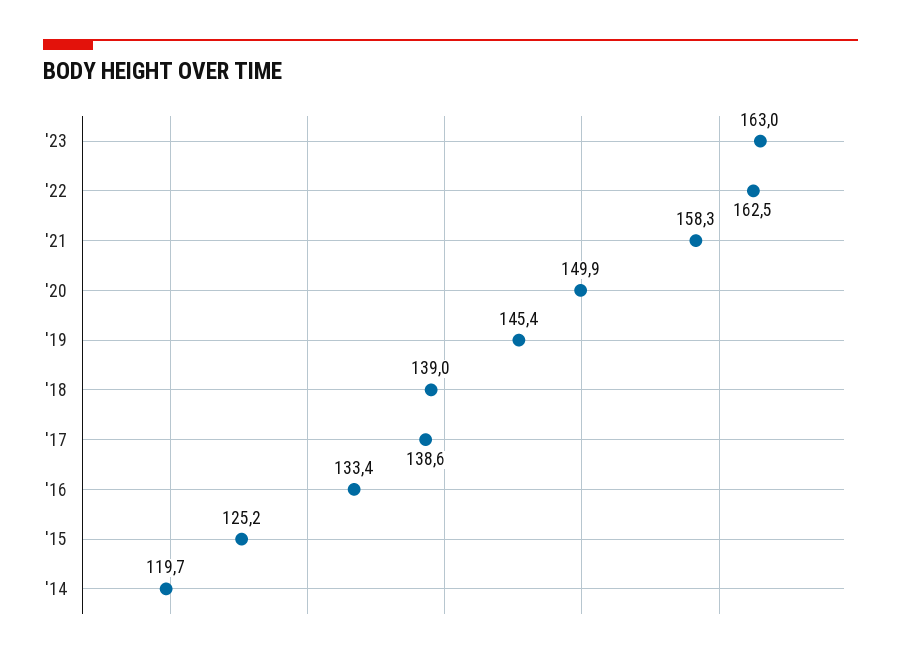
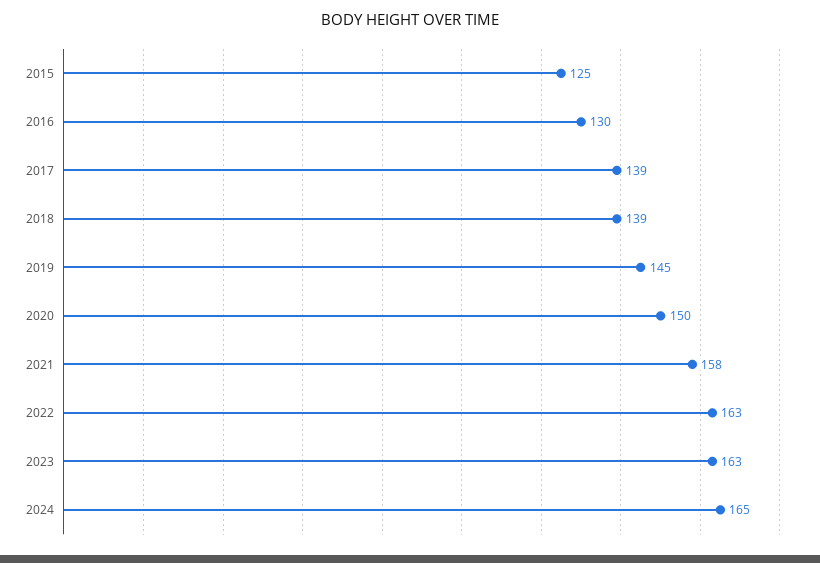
'16: 133.4 -> 130
'14: 119.7 -> none
2024: none -> 165

